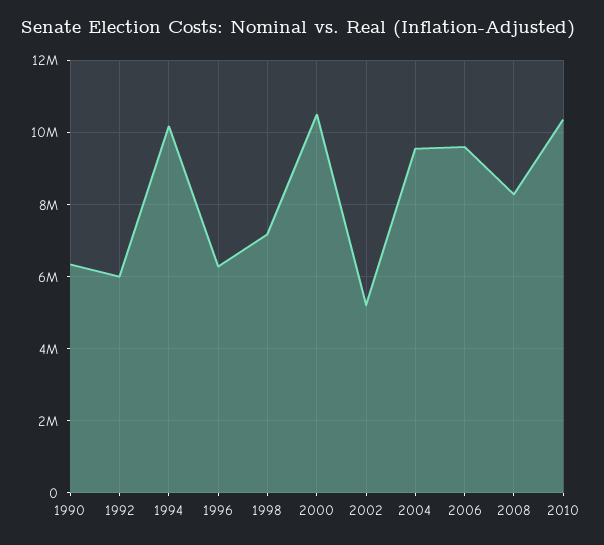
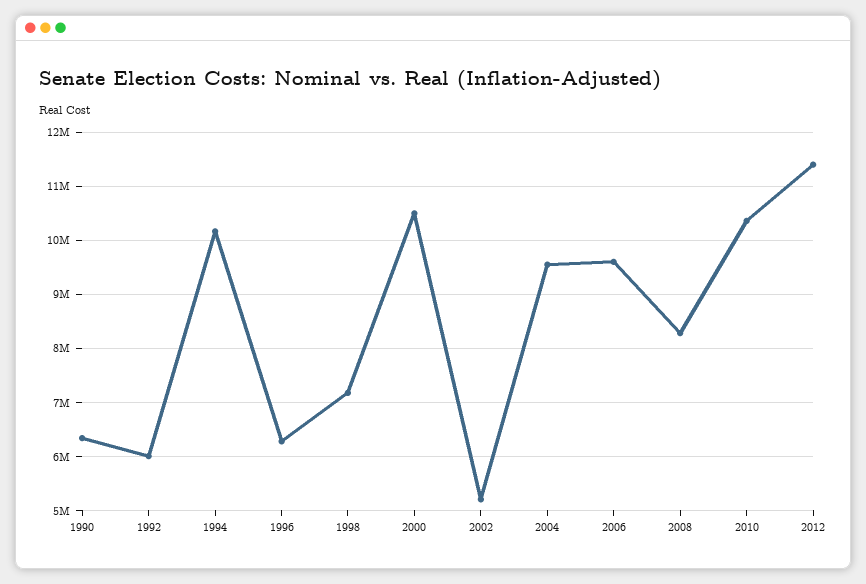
2012: none -> 11400000

